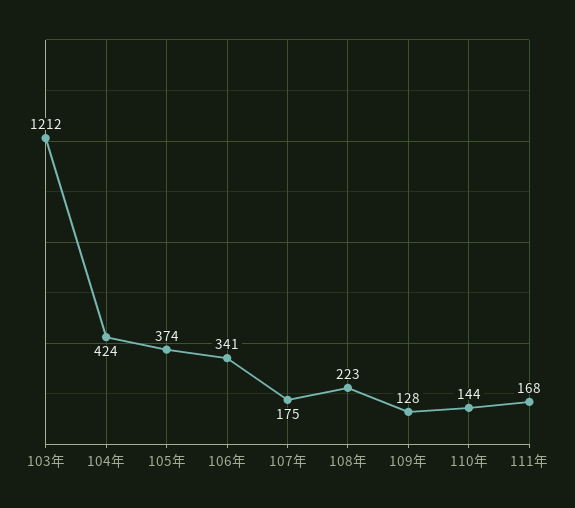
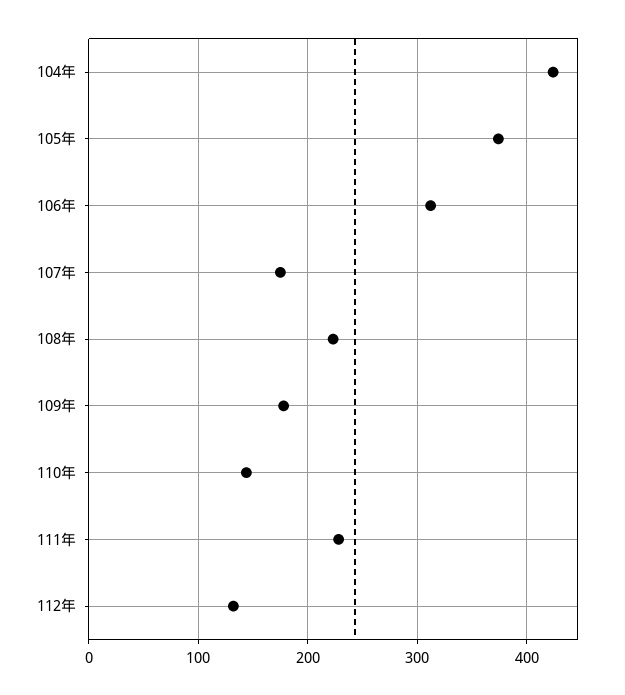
103年: 1212 -> none
106年: 341 -> 310
109年: 128 -> 180
111年: 168 -> 230
112年: none -> 130

